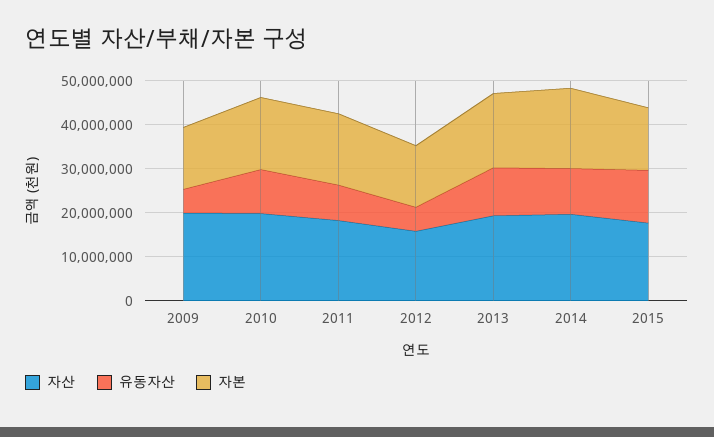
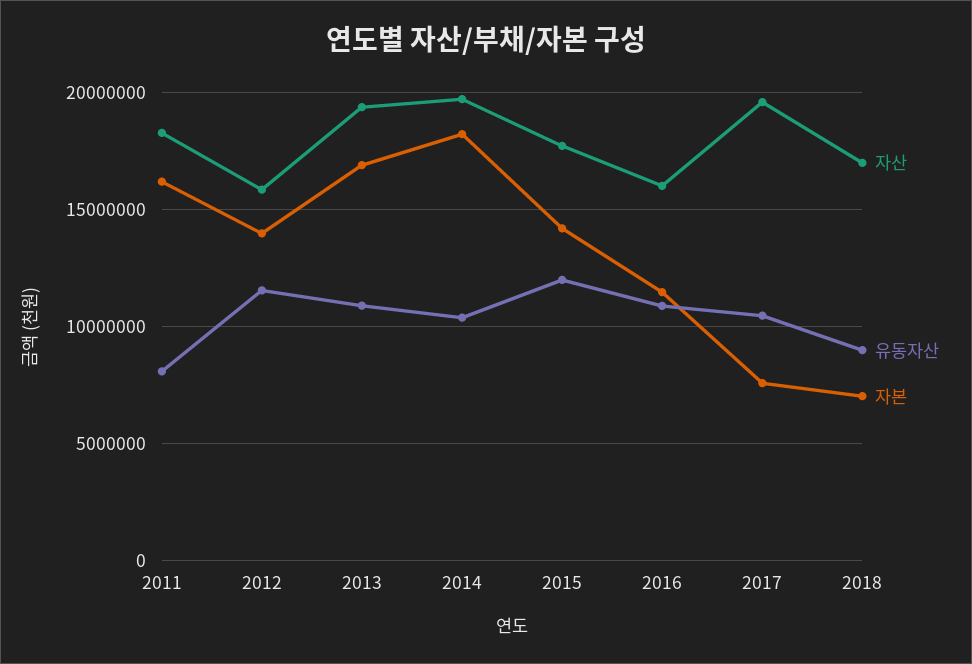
자산, 2009: 20000000 -> none
유동자산, 2009: 6000000 -> none
자본, 2009: 14000000 -> none
자산, 2010: 20000000 -> none
유동자산, 2010: 10000000 -> none
자본, 2010: 16000000 -> none
유동자산, 2012: 6000000 -> 11500000
자산, 2016: none -> 16000000
유동자산, 2016: none -> 11000000
자본, 2016: none -> 11500000
자산, 2017: none -> 19500000
유동자산, 2017: none -> 10500000
자본, 2017: none -> 7500000
자산, 2018: none -> 17000000
유동자산, 2018: none -> 9000000
자본, 2018: none -> 7000000

